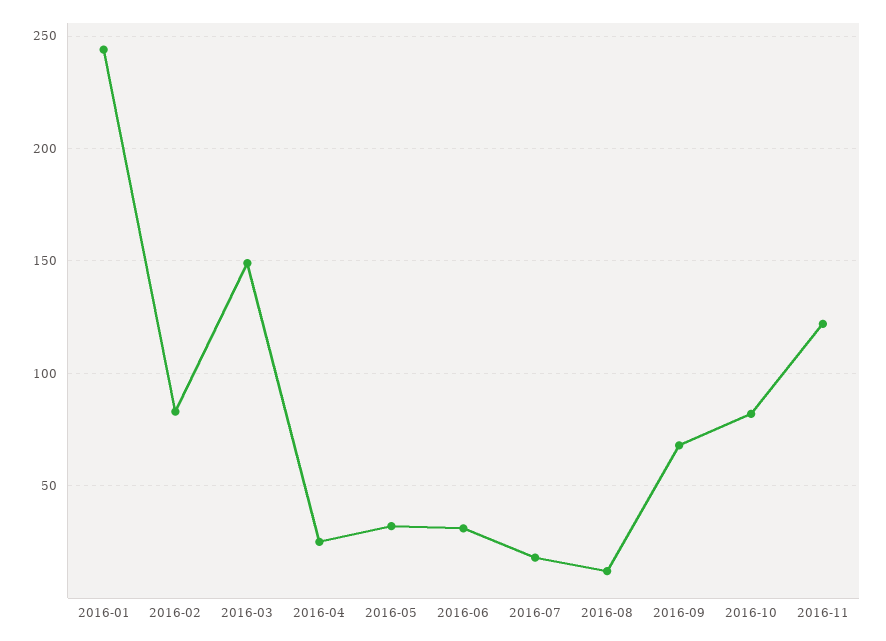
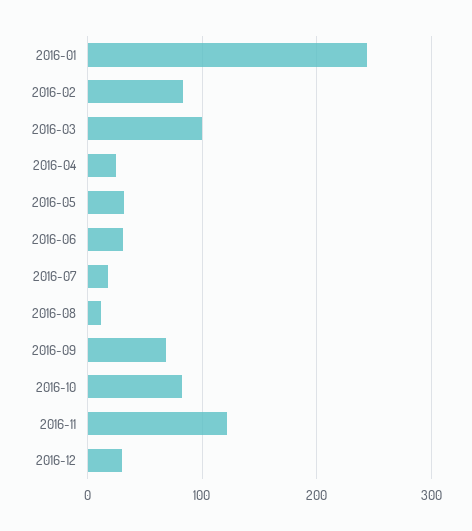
2016-03: 150 -> 100
2016-12: none -> 30

